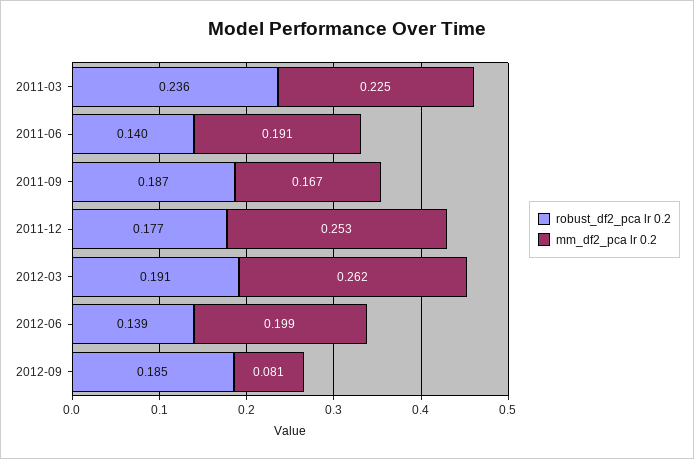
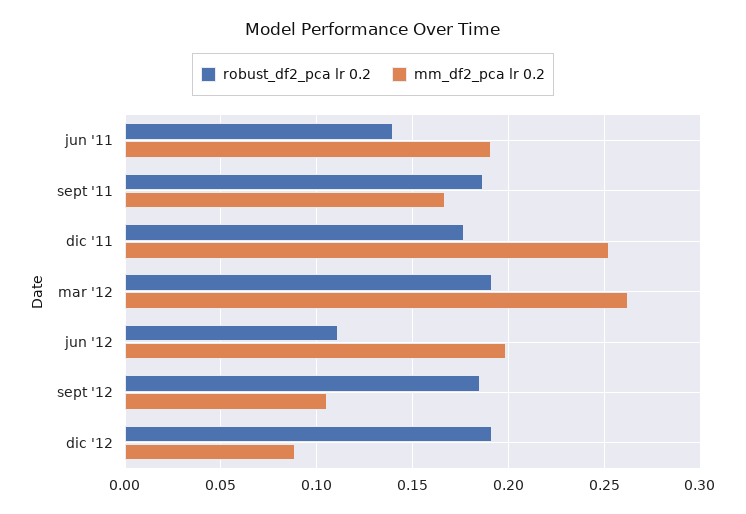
robust_df2_pca lr 0.2, 2011-03: 0.236 -> none
mm_df2_pca lr 0.2, 2011-03: 0.225 -> none
robust_df2_pca lr 0.2, 2012-06: 0.139 -> 0.11
mm_df2_pca lr 0.2, 2012-09: 0.081 -> 0.105
robust_df2_pca lr 0.2, dic '12: none -> 0.19
mm_df2_pca lr 0.2, dic '12: none -> 0.09

